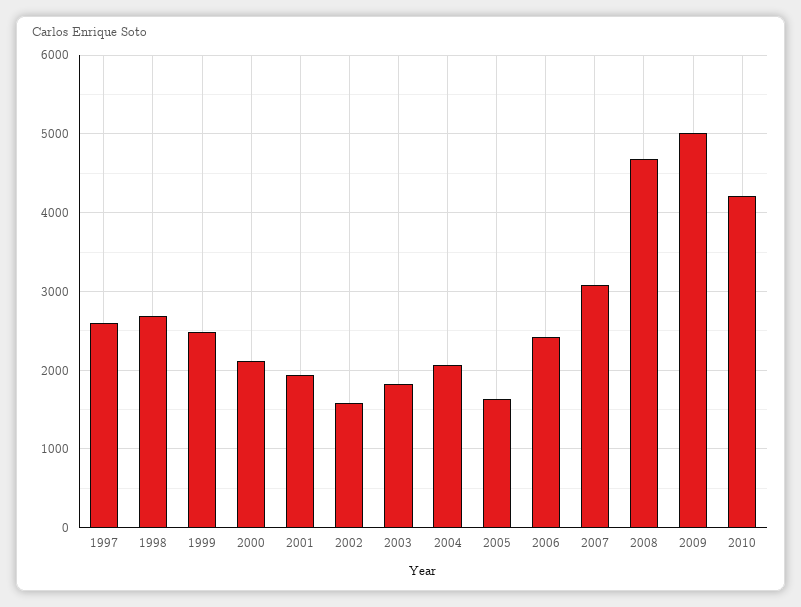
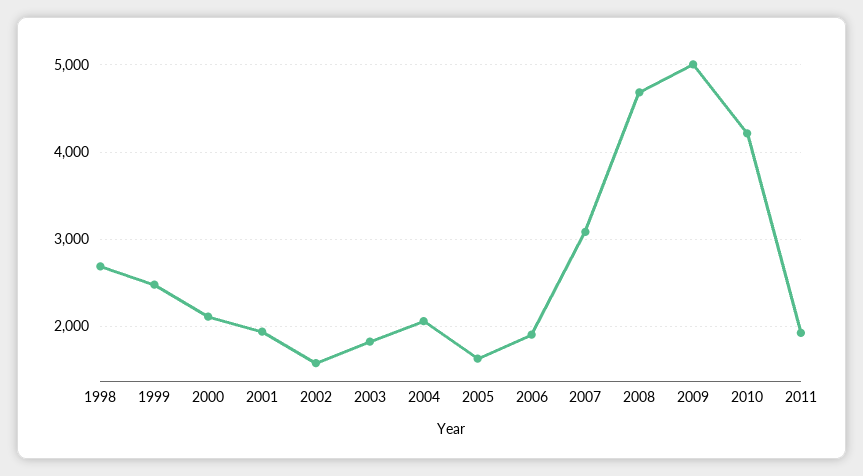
1997: 2600 -> none
2006: 2400 -> 1900
2011: none -> 1900

